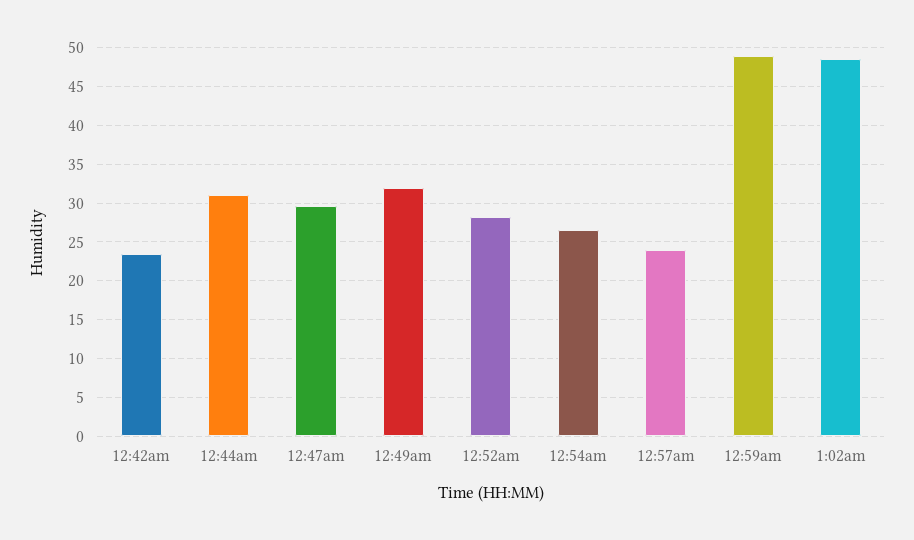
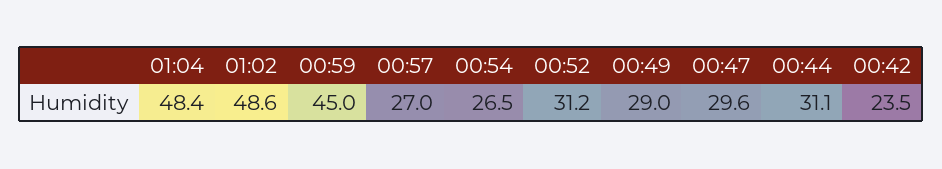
12:49am: 32 -> 29
12:52am: 28 -> 31.2
12:57am: 24 -> 27
12:59am: 49 -> 45
01:04: none -> 48.4

